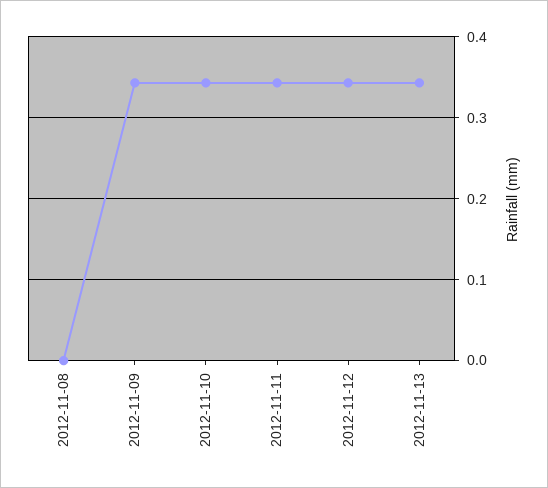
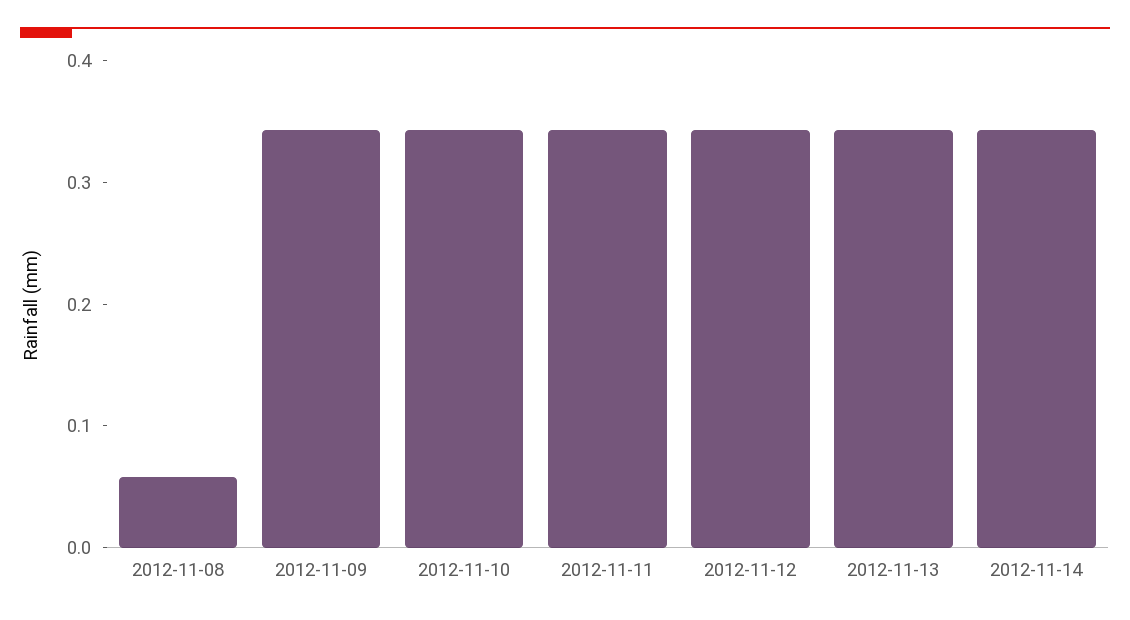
2012-11-08: 0 -> 0.06
2012-11-14: none -> 0.34

